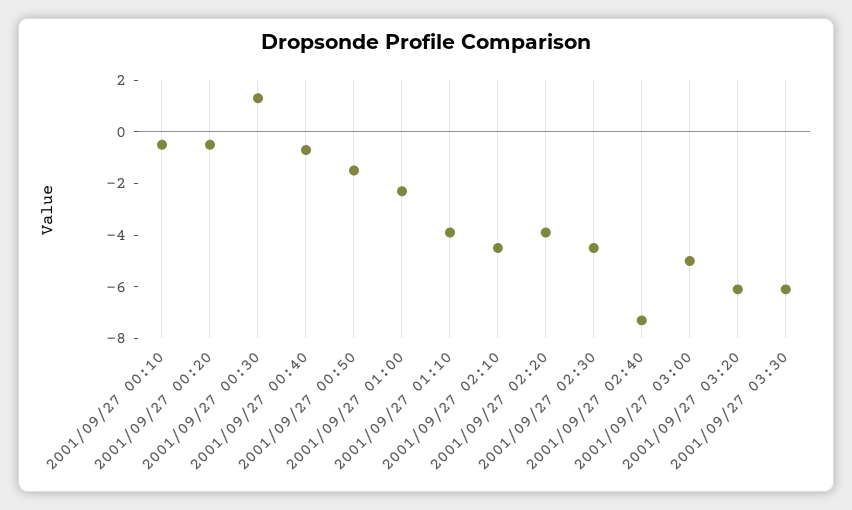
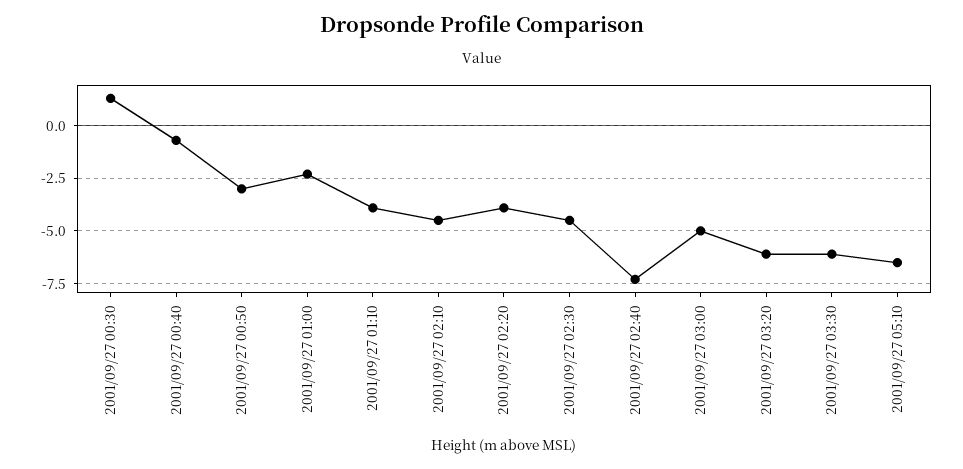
2001/09/27 00:10: -0.5 -> none
2001/09/27 00:20: -0.5 -> none
2001/09/27 00:50: -1.5 -> -3
2001/09/27 05:10: none -> -6.5

